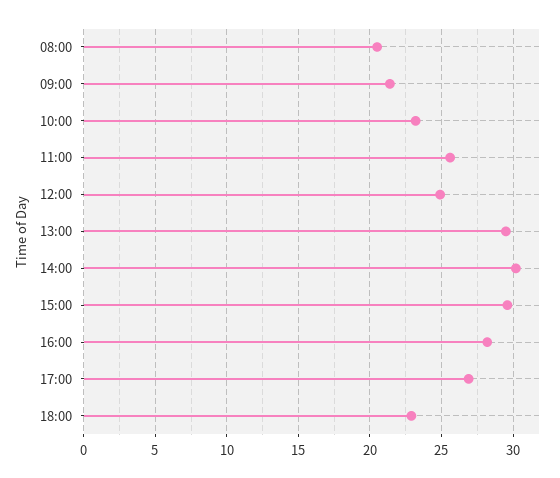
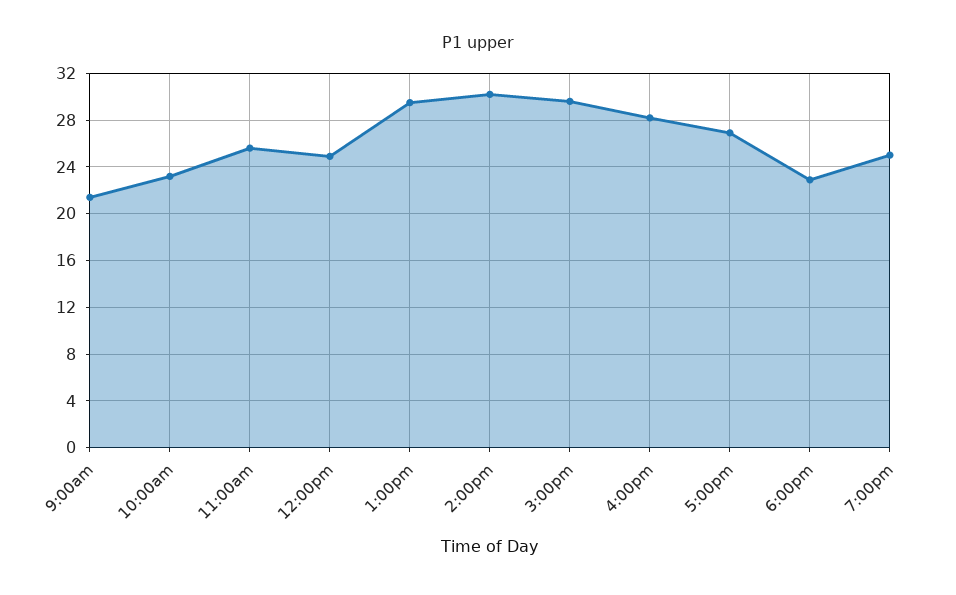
08:00: 20.5 -> none
7:00pm: none -> 25

